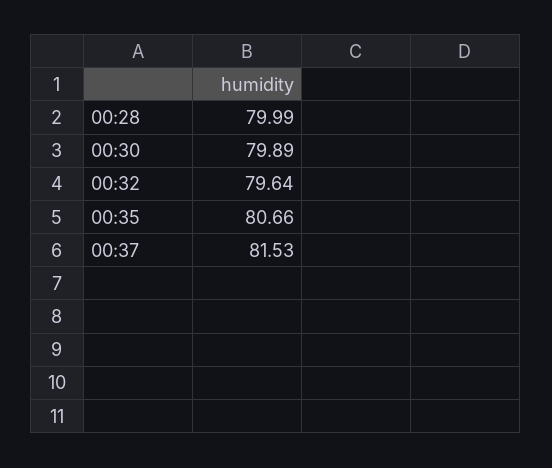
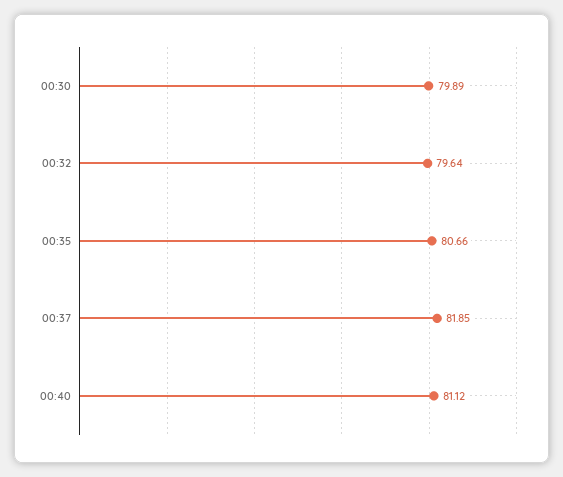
00:28: 79.99 -> none
00:37: 81.53 -> 81.85
00:40: none -> 81.12

